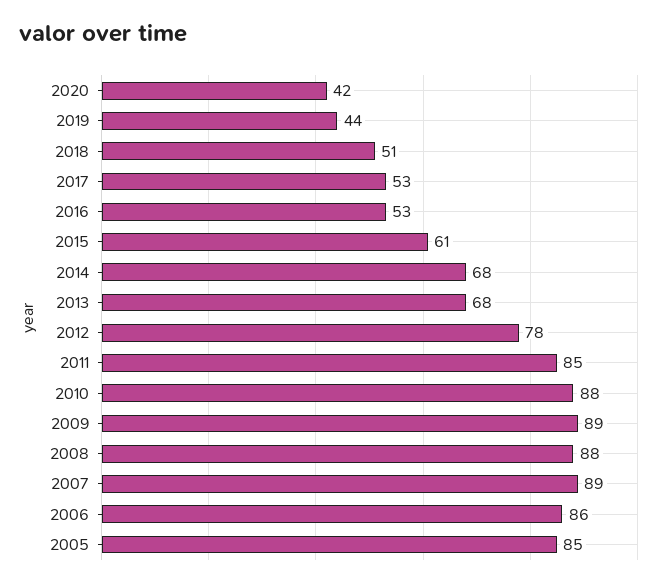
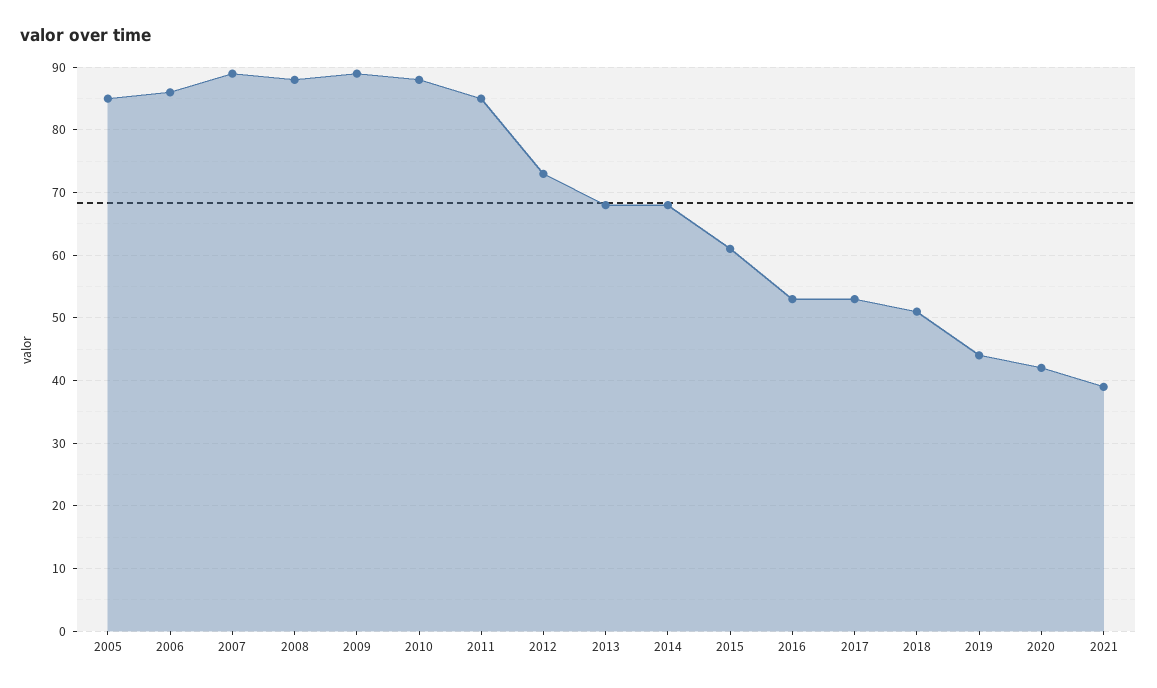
2012: 78 -> 73
2021: none -> 39

